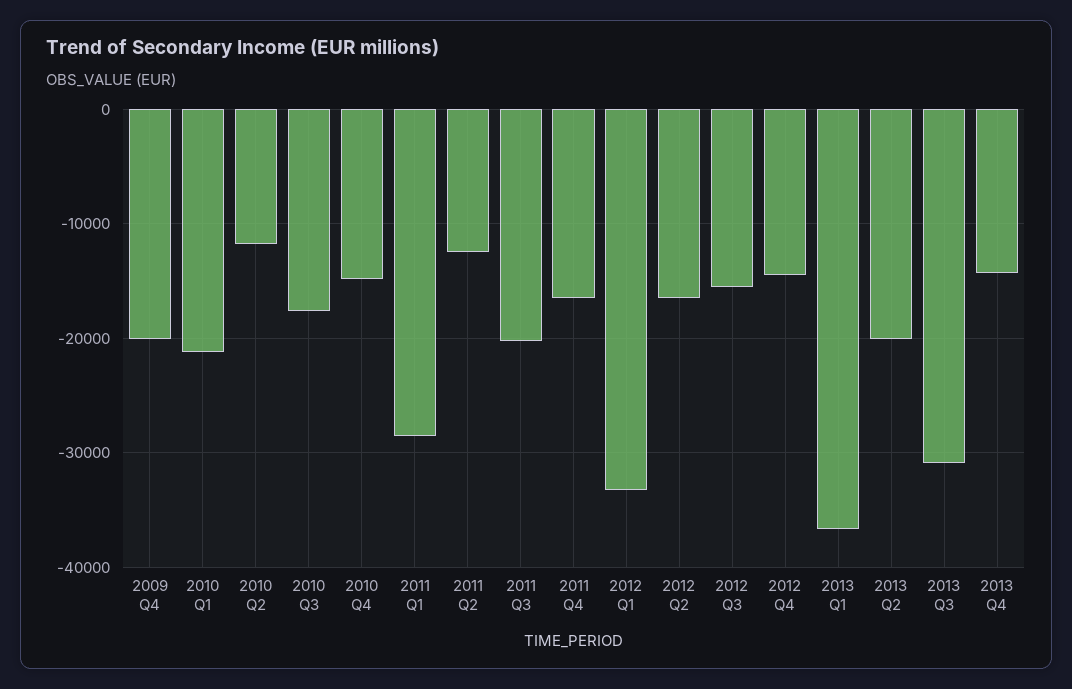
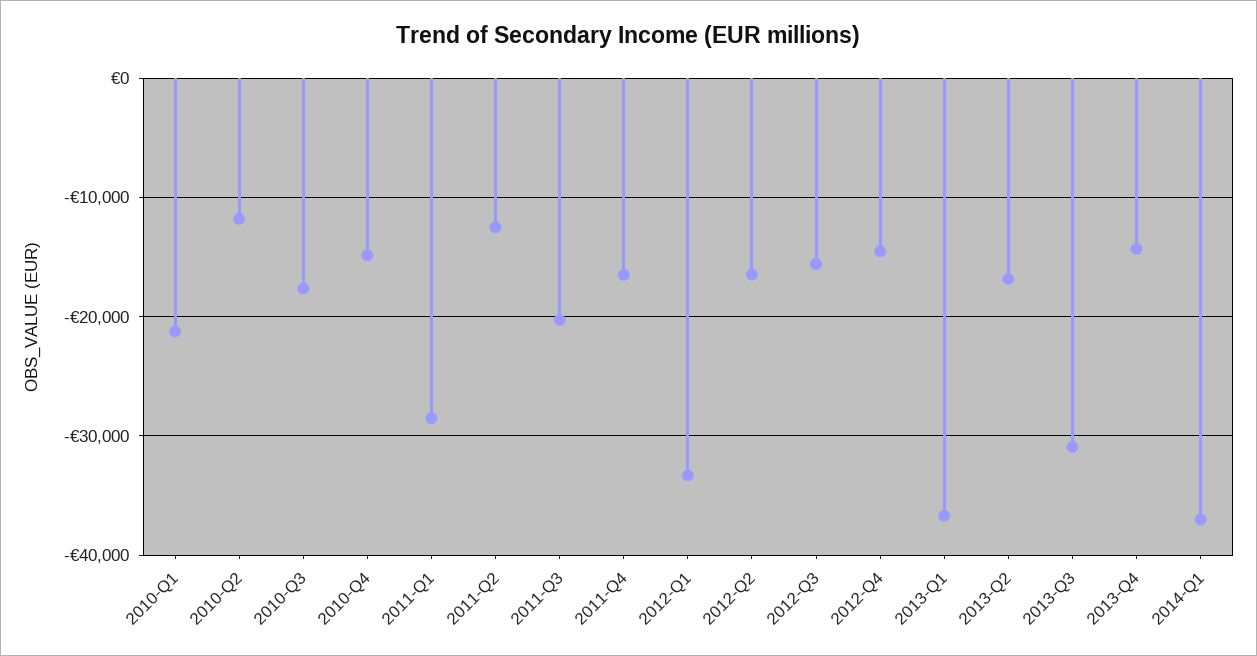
2009 Q4: -20000 -> none
2013 Q2: -20000 -> -17000
2014-Q1: none -> -37000

